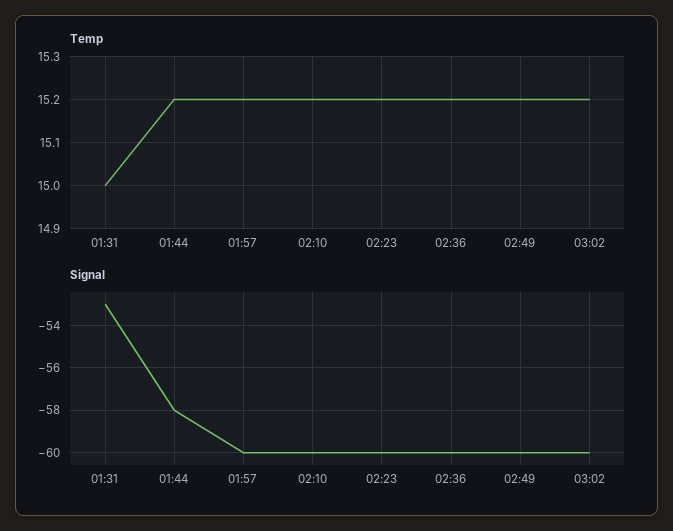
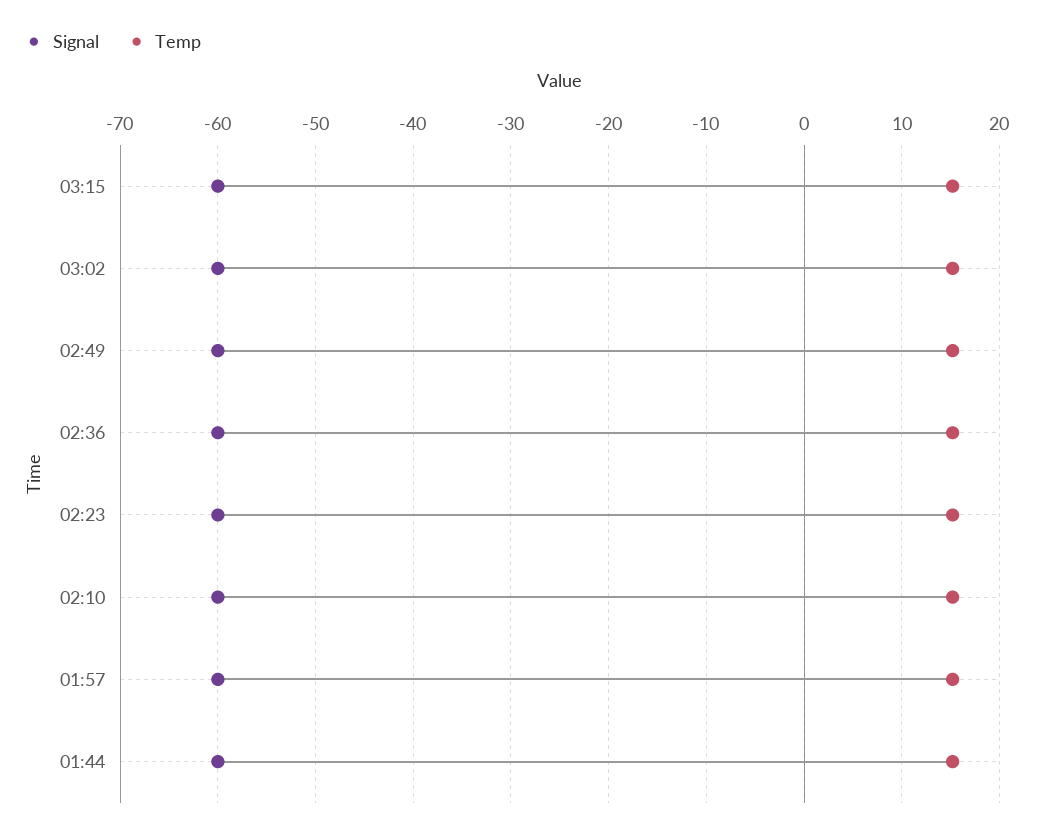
Temp, 01:31: 15 -> none
Signal, 01:31: -53 -> none
Signal, 01:44: -58 -> -60
Signal, 03:15: none -> -60
Temp, 03:15: none -> 15

